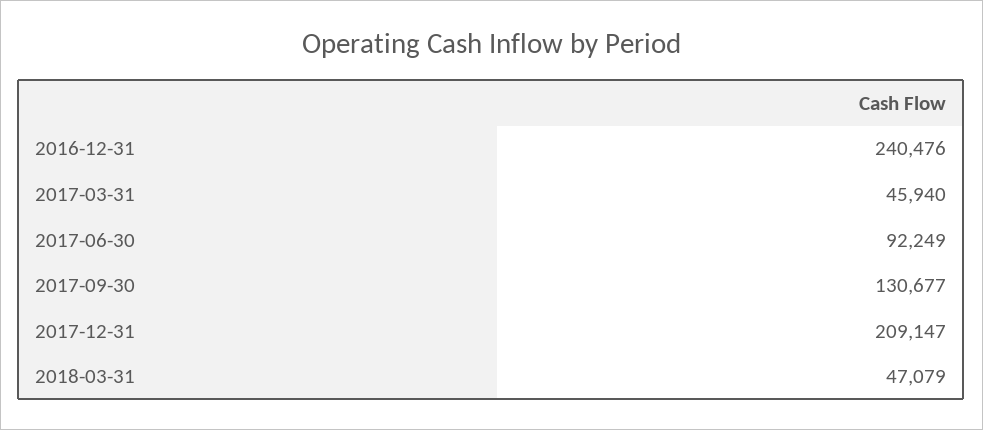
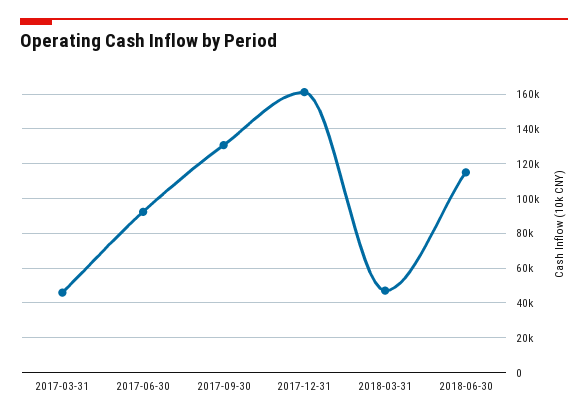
2016-12-31: 240476 -> none
2017-12-31: 209147 -> 160000
2018-06-30: none -> 115000

